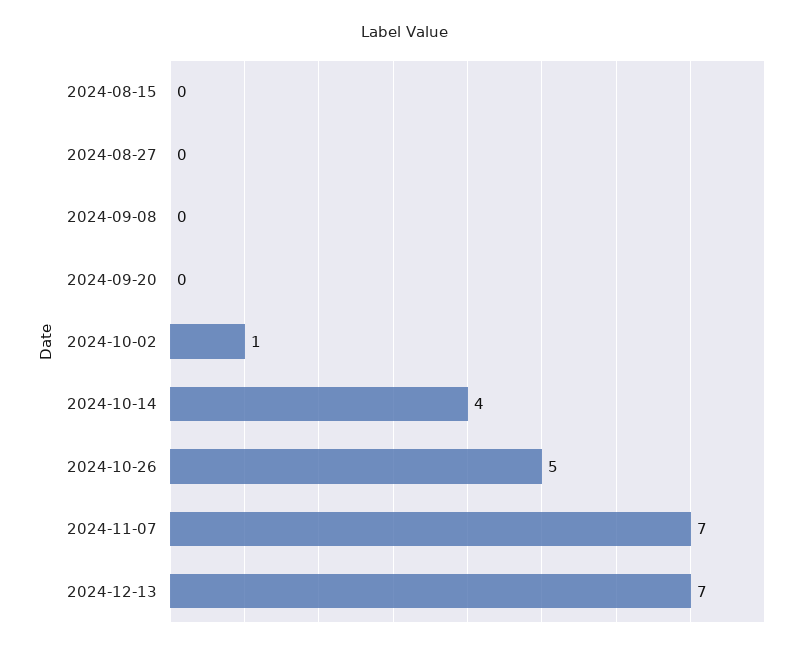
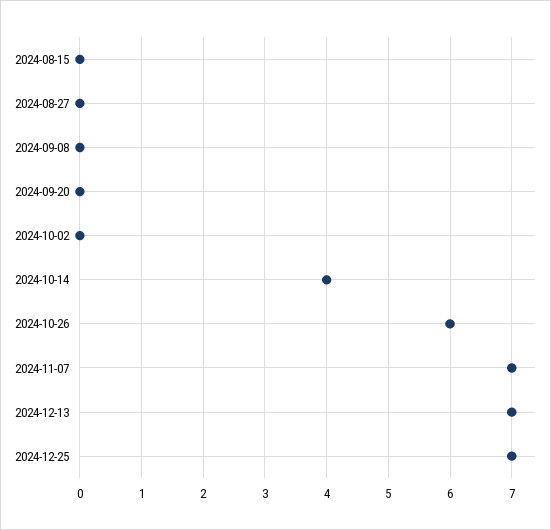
2024-10-02: 1 -> 0
2024-10-26: 5 -> 6
2024-12-25: none -> 7

